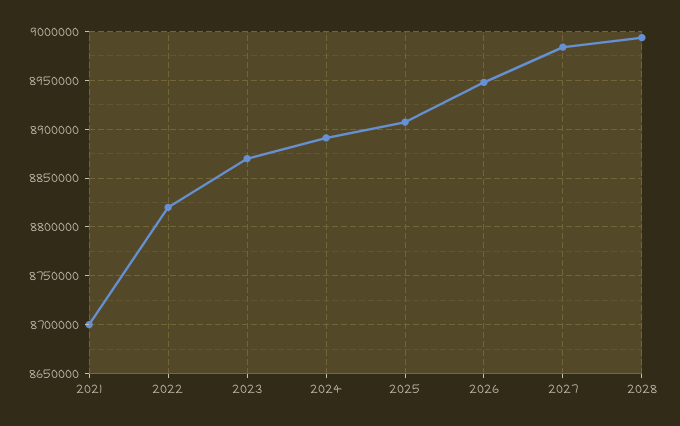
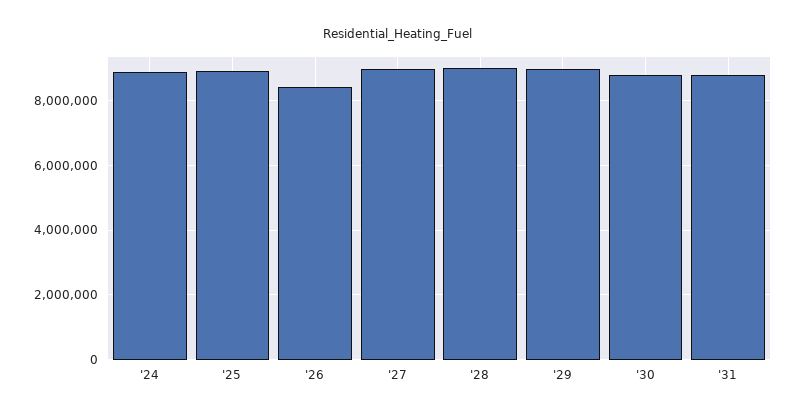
2021: 8700000 -> none
2022: 8820000 -> none
2023: 8870000 -> none
2026: 8950000 -> 8400000
'29: none -> 9000000
'30: none -> 8800000
'31: none -> 8800000

